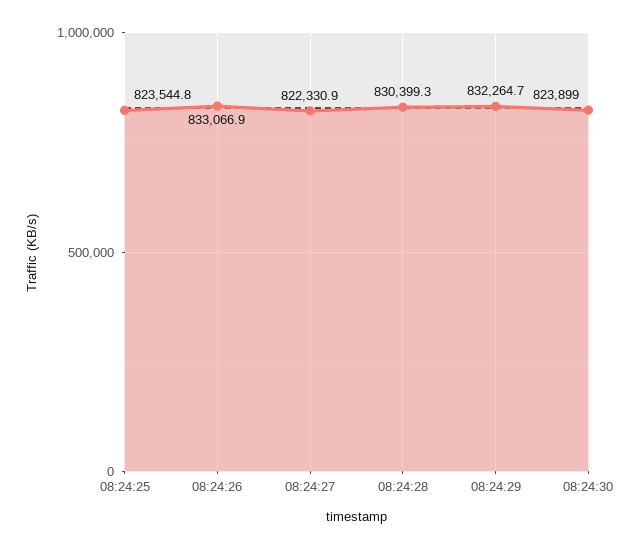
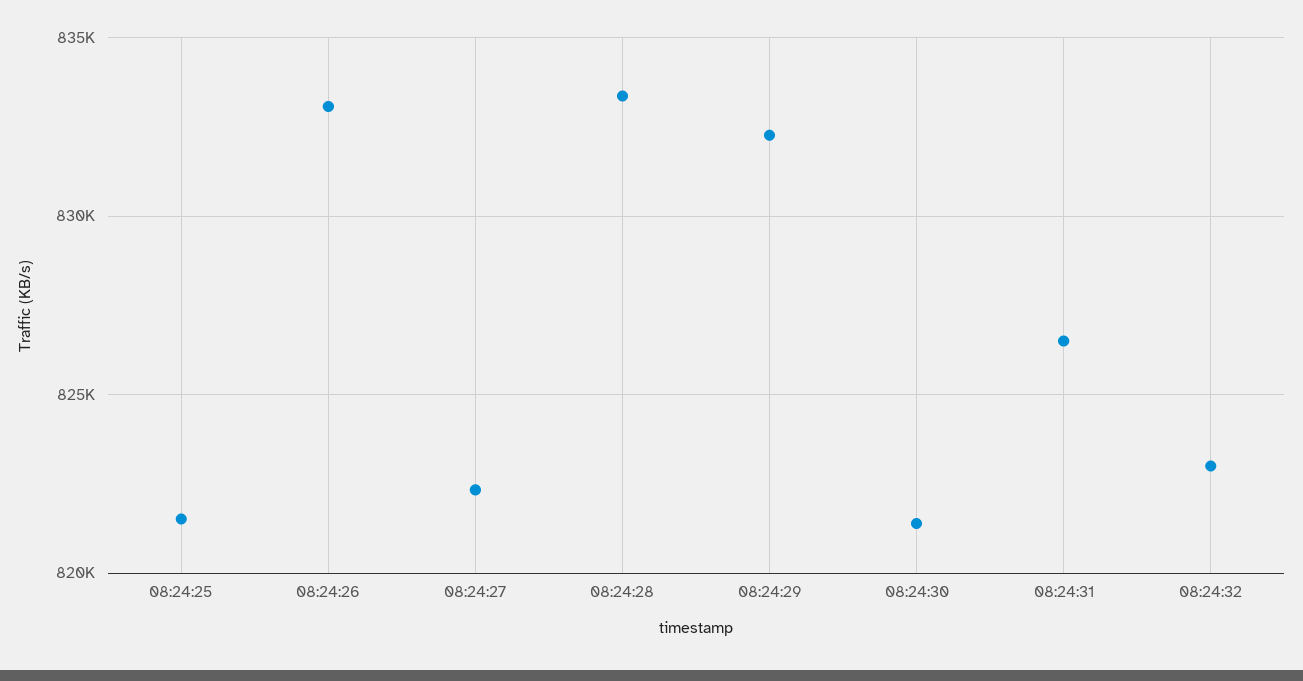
08:24:25: 823544.8 -> 821500
08:24:28: 830399.3 -> 833500
08:24:30: 823899 -> 821500
08:24:31: none -> 826500
08:24:32: none -> 823000

